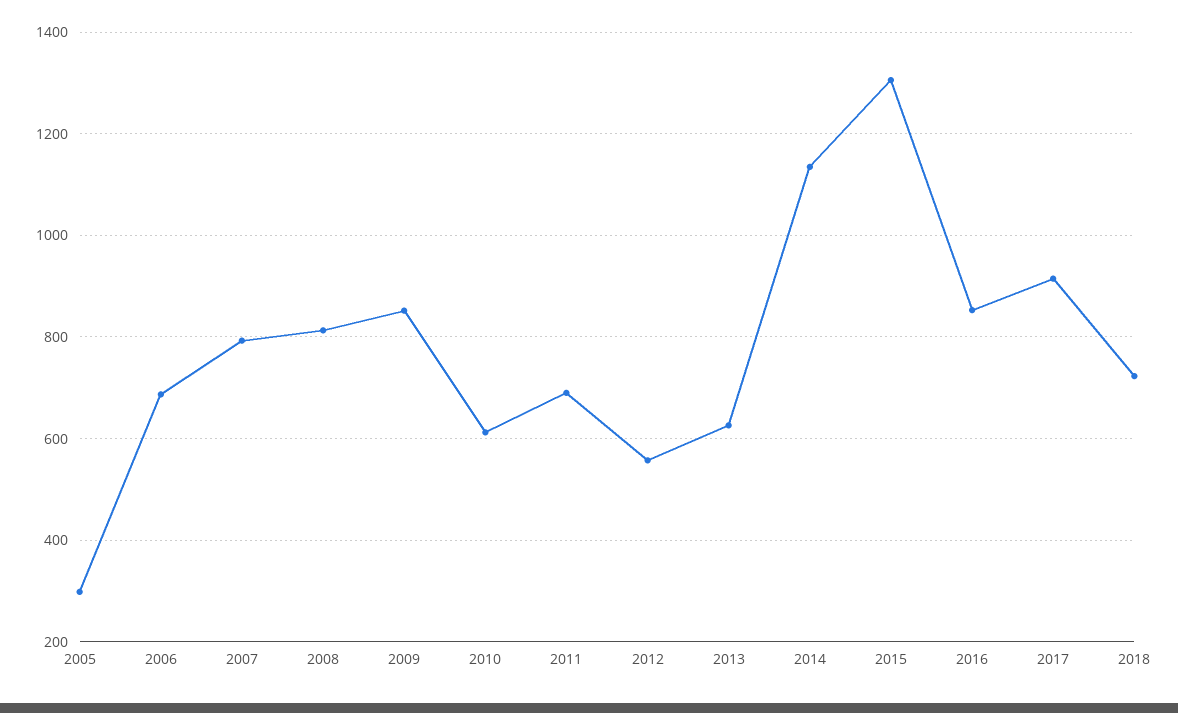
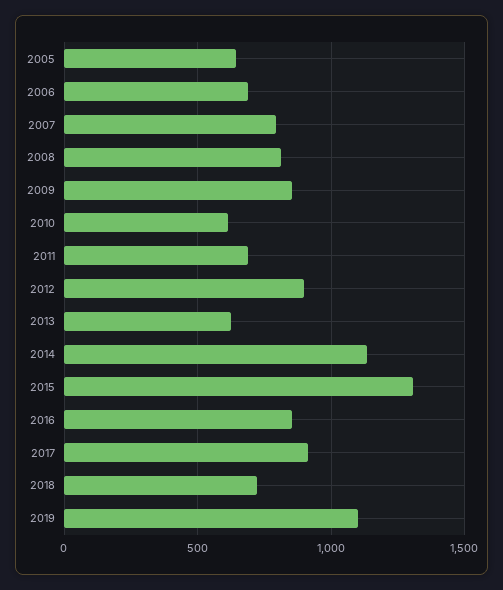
2005: 300 -> 650
2012: 560 -> 900
2019: none -> 1100

